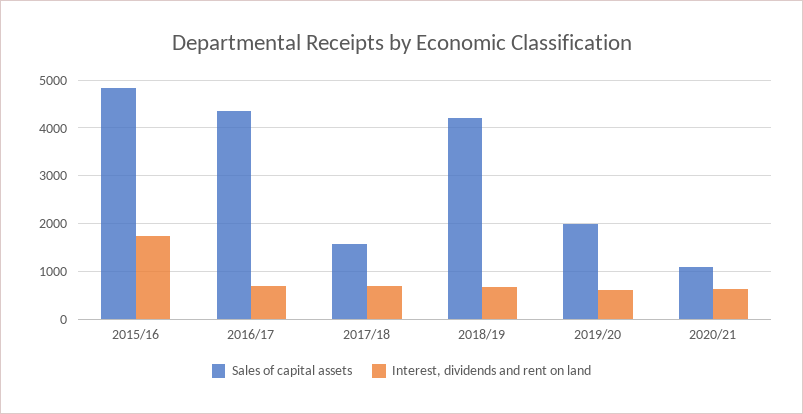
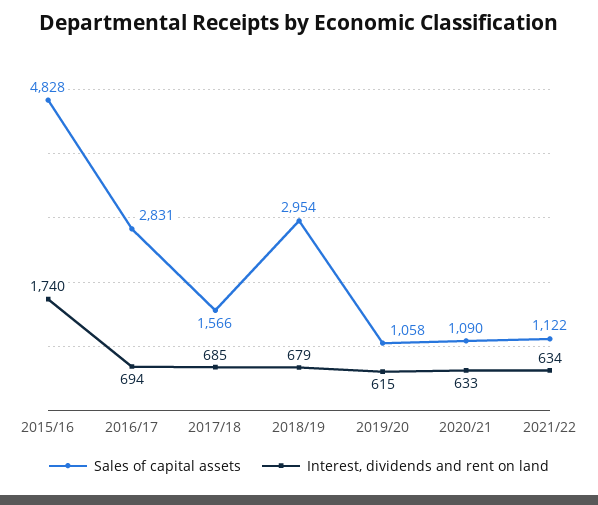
Sales of capital assets, 2016/17: 4400 -> 2831
Sales of capital assets, 2018/19: 4200 -> 2954
Sales of capital assets, 2019/20: 2000 -> 1058
Sales of capital assets, 2021/22: none -> 1122
Interest, dividends and rent on land, 2021/22: none -> 634

